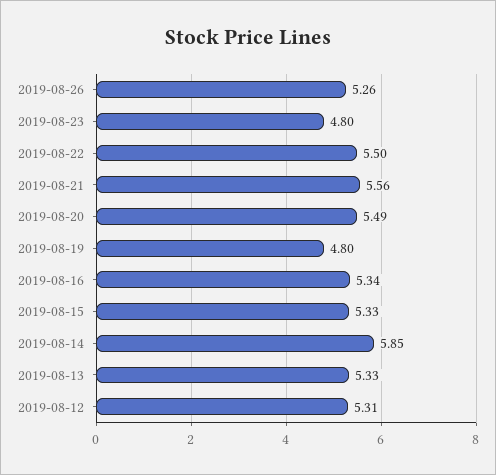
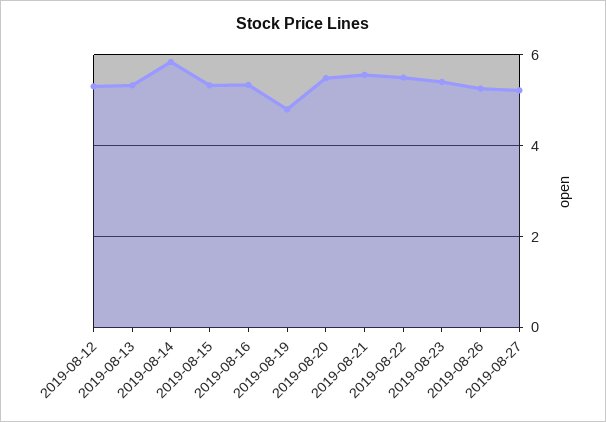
2019-08-23: 4.8 -> 5.4
2019-08-27: none -> 5.2

